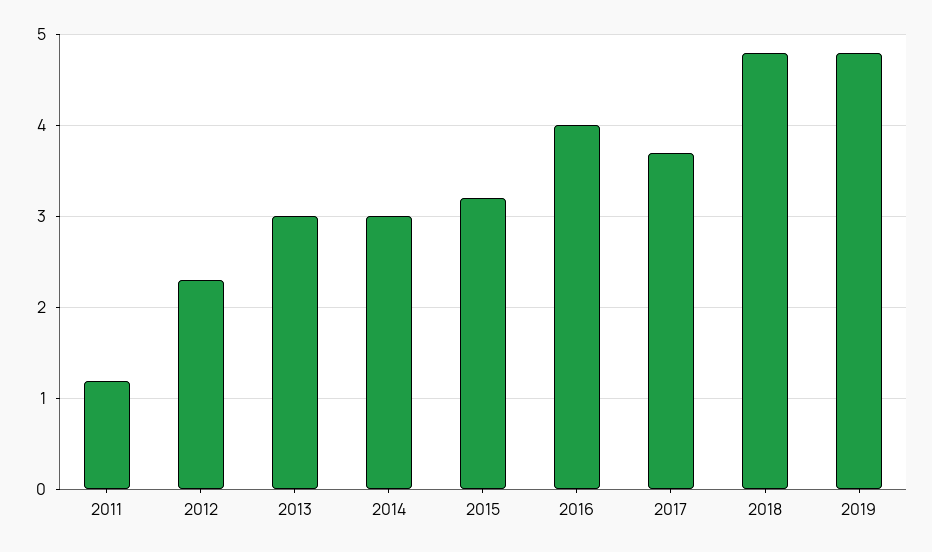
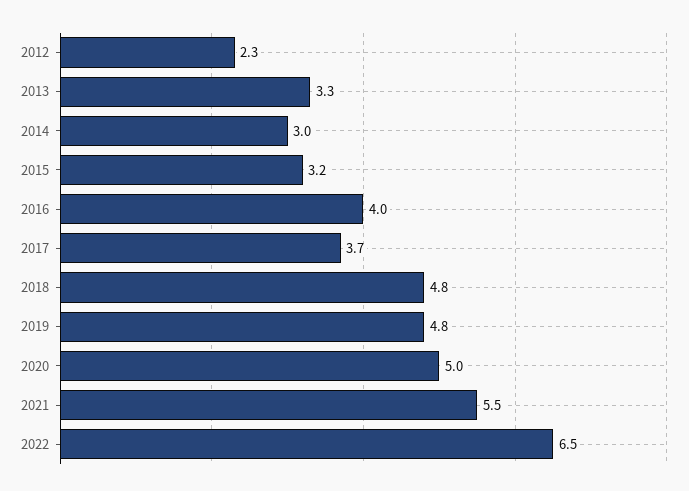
2011: 1.2 -> none
2013: 3 -> 3.3
2020: none -> 5
2021: none -> 5.5
2022: none -> 6.5

